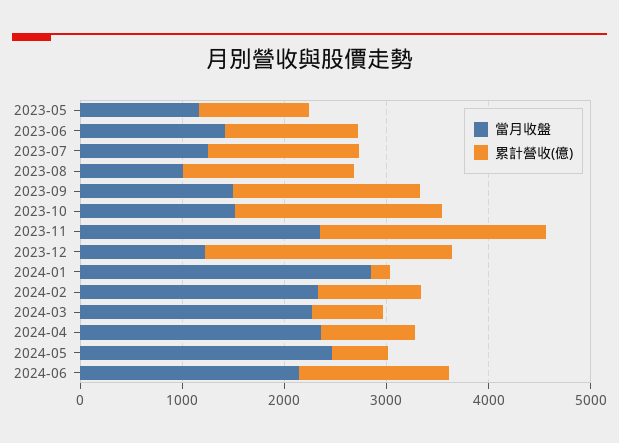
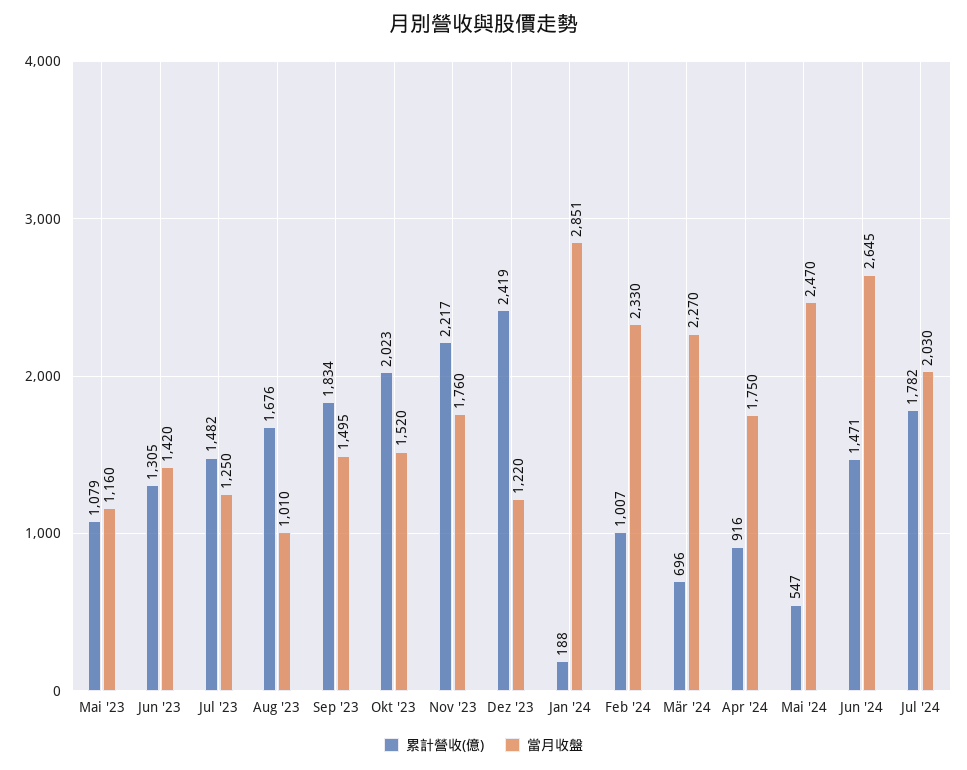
當月收盤, 2023-11: 2400 -> 1760
當月收盤, 2024-04: 2400 -> 1750
當月收盤, 2024-06: 2200 -> 2645
累計營收(億), Jul '24: none -> 1782
當月收盤, Jul '24: none -> 2030

